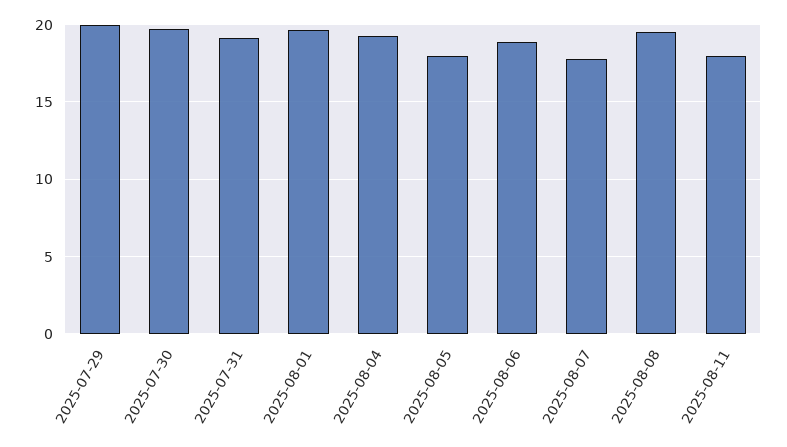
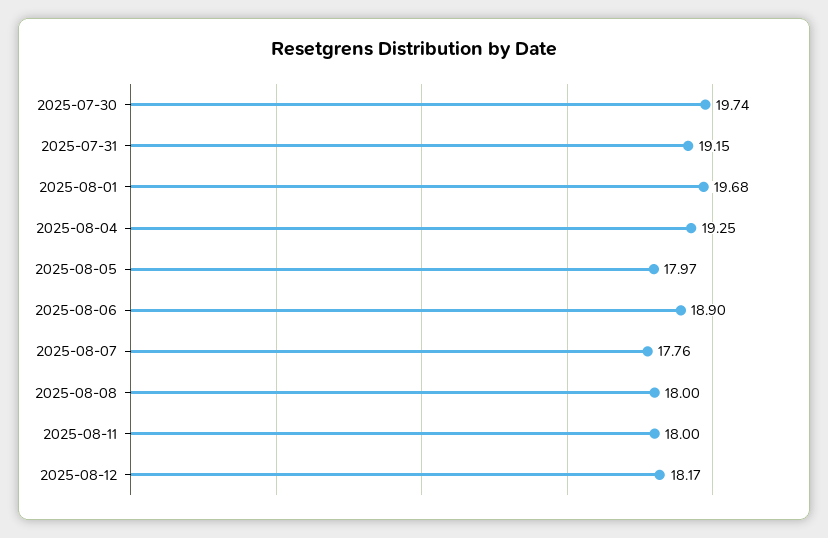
2025-07-29: 20 -> none
2025-08-08: 19.5 -> 18
2025-08-12: none -> 18.17

